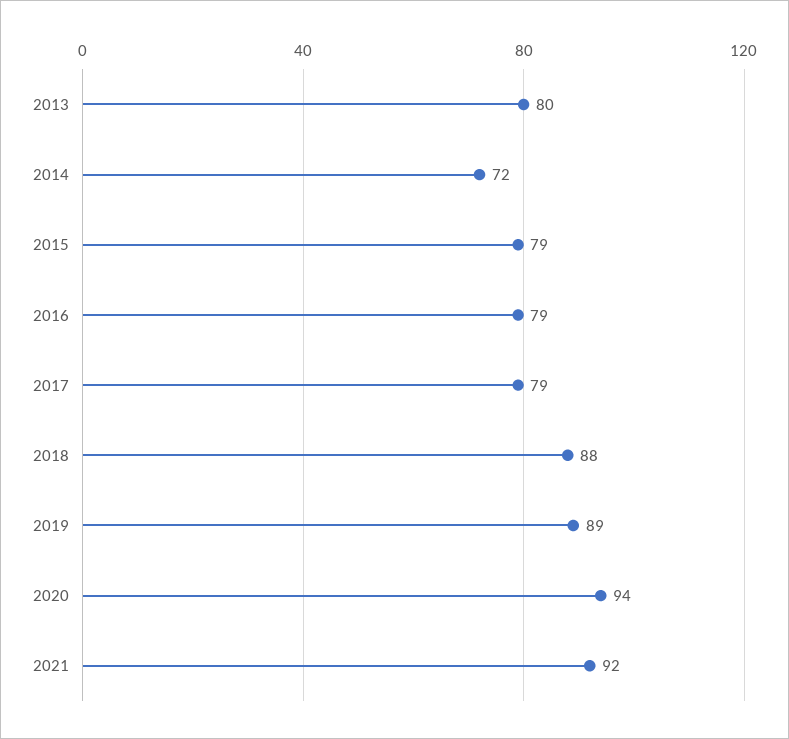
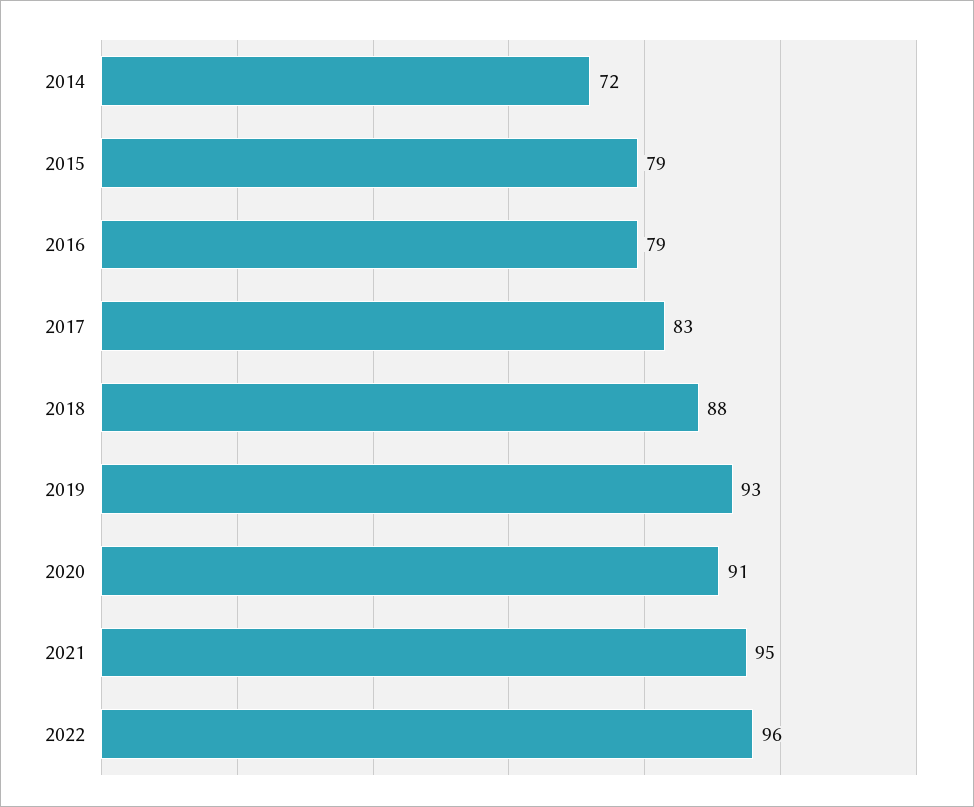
2013: 80 -> none
2017: 79 -> 83
2019: 89 -> 93
2020: 94 -> 91
2021: 92 -> 95
2022: none -> 96

